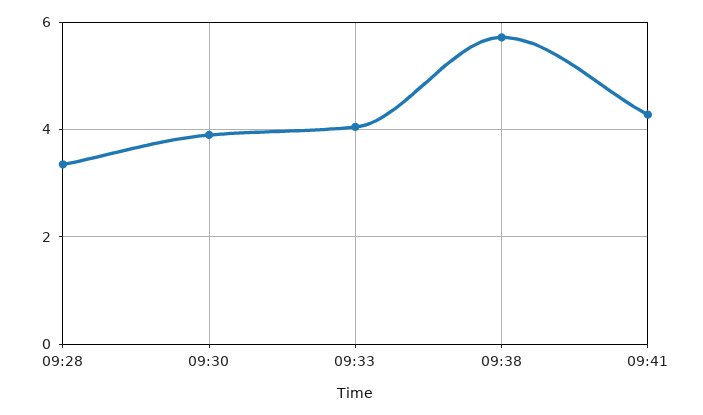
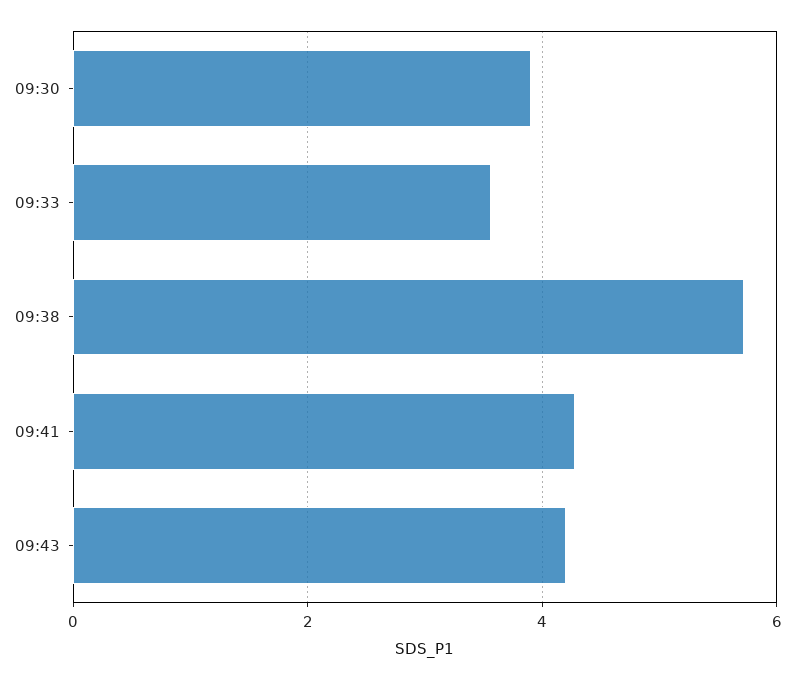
09:28: 3.4 -> none
09:33: 4 -> 3.6
09:43: none -> 4.2

